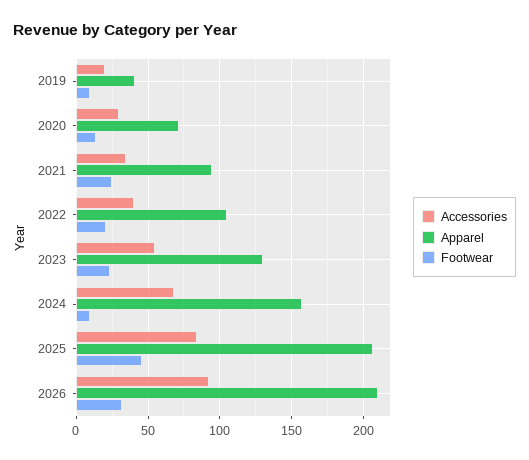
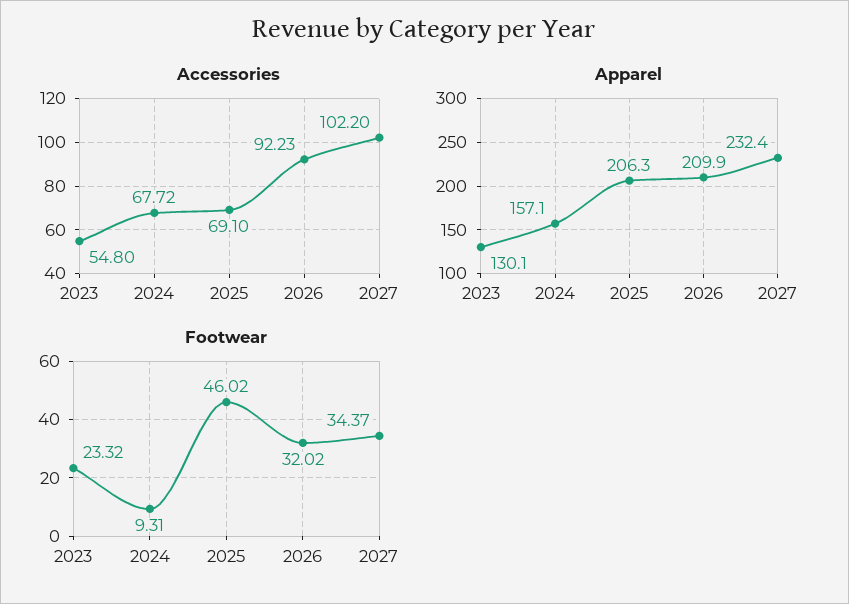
Accessories, 2019: 20 -> none
Apparel, 2019: 40 -> none
Footwear, 2019: 10 -> none
Accessories, 2020: 30 -> none
Apparel, 2020: 70 -> none
Footwear, 2020: 15 -> none
Accessories, 2021: 35 -> none
Apparel, 2021: 95 -> none
Footwear, 2021: 25 -> none
Accessories, 2022: 40 -> none
Apparel, 2022: 105 -> none
Footwear, 2022: 20 -> none
Accessories, 2025: 85 -> 69.1
Accessories, 2027: none -> 102.2
Apparel, 2027: none -> 232.4
Footwear, 2027: none -> 34.37

